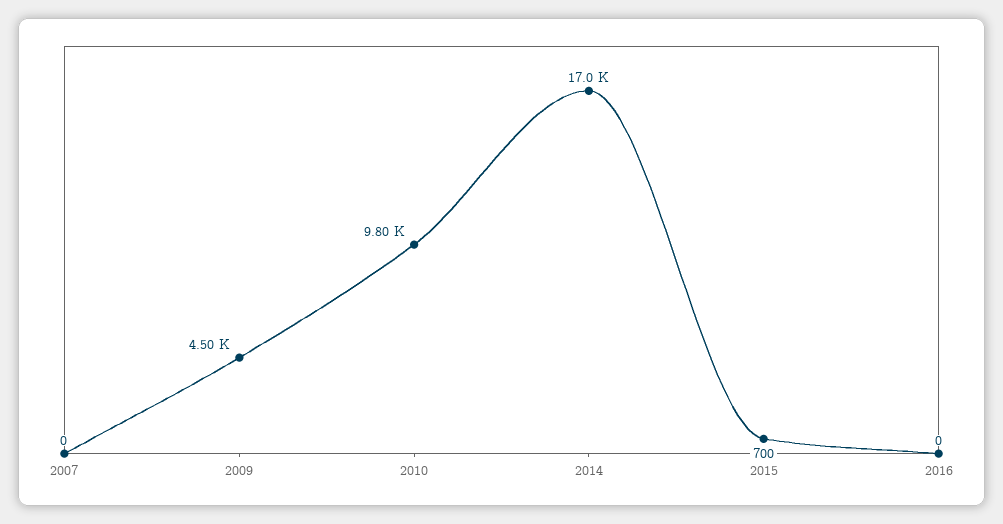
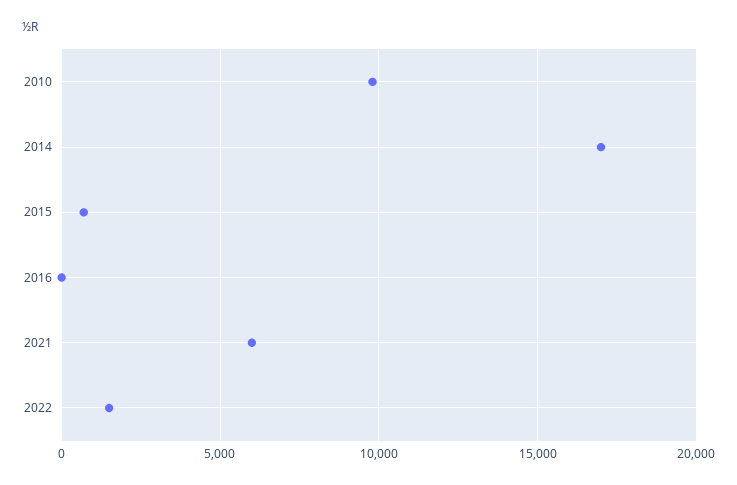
2007: 0 -> none
2009: 4500 -> none
2021: none -> 6000
2022: none -> 1500

